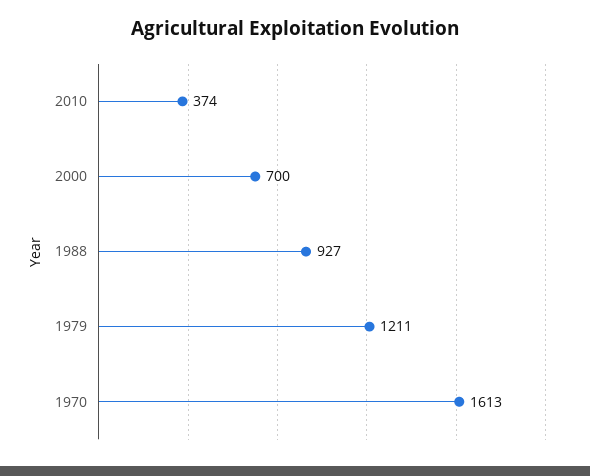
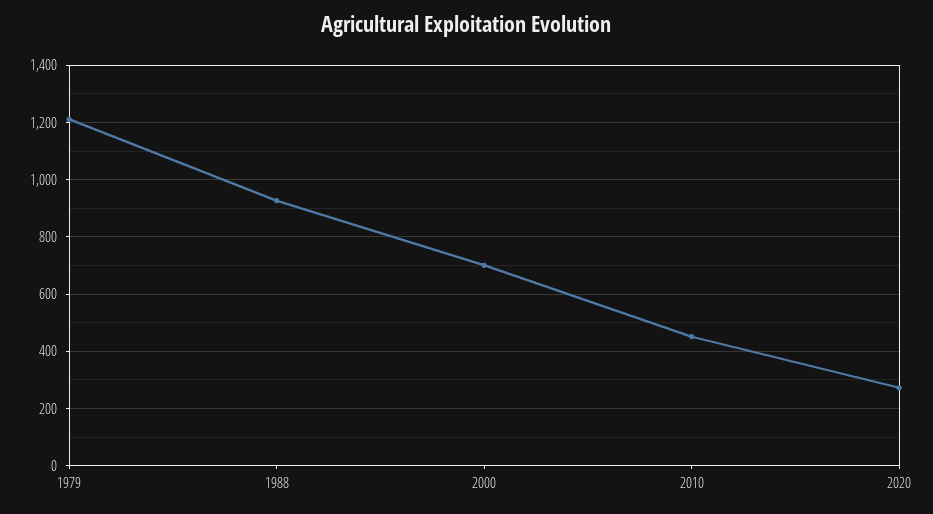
2010: 374 -> 450
1970: 1613 -> none
2020: none -> 275

